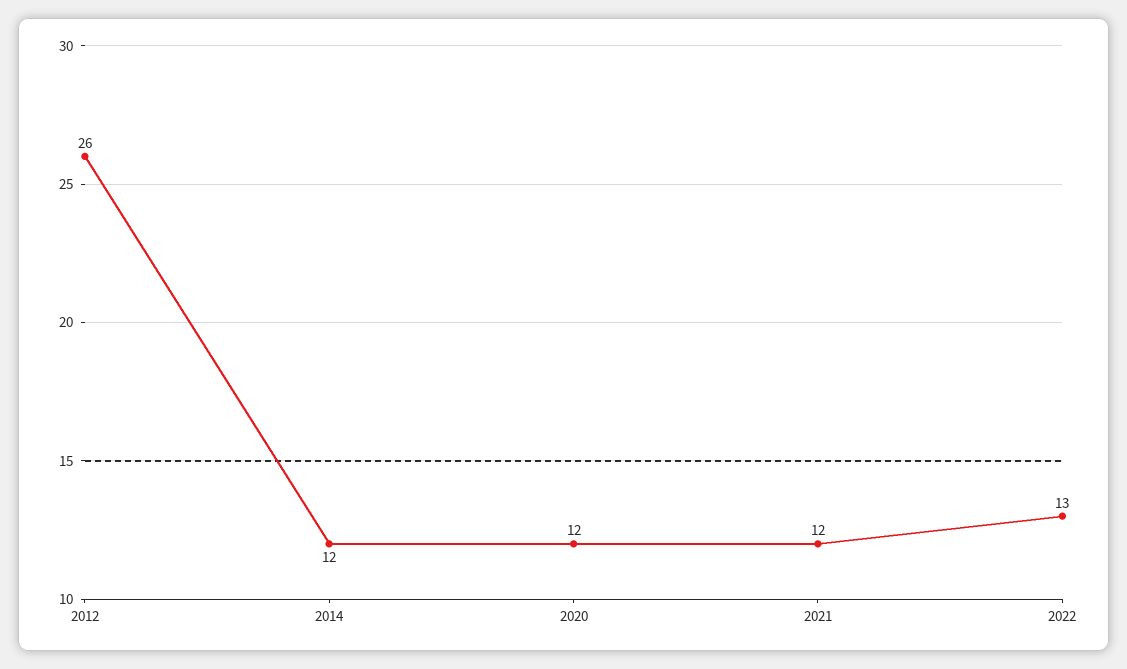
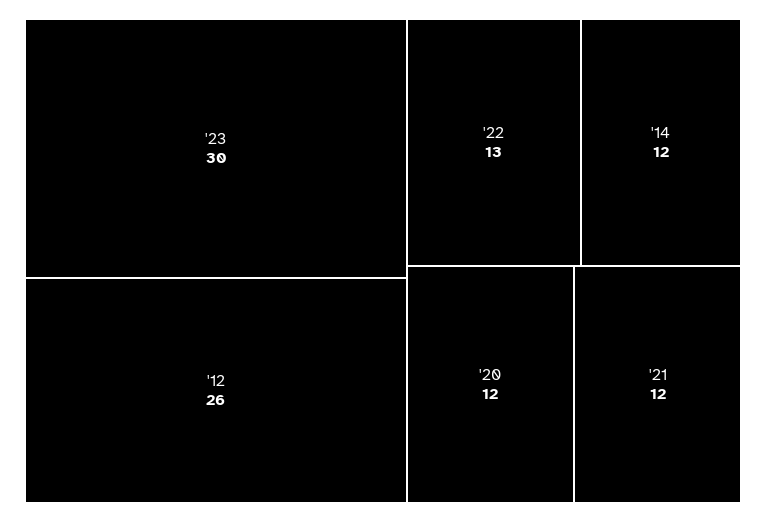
'23: none -> 30

